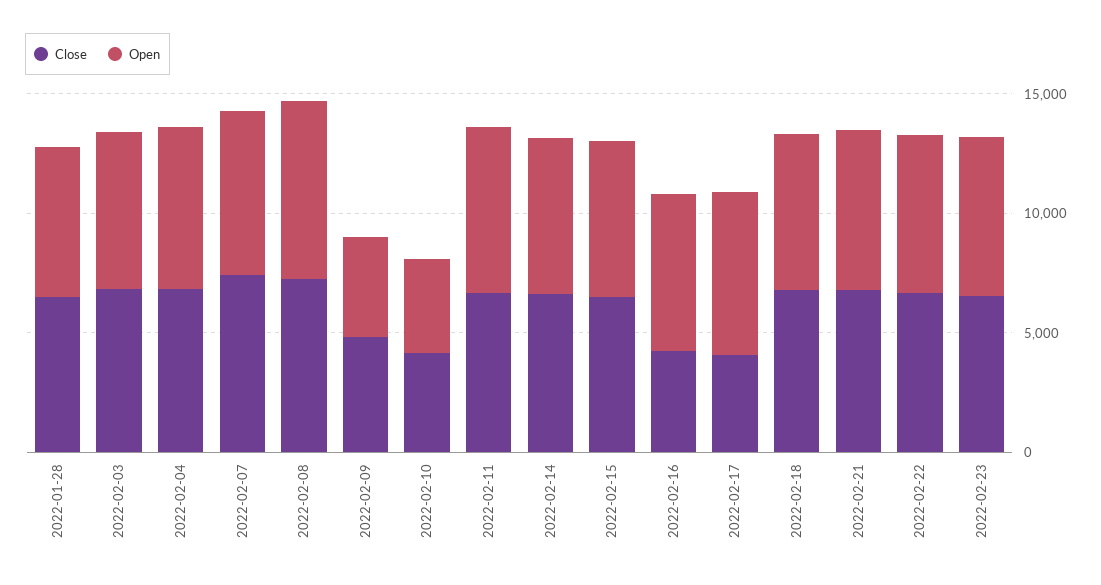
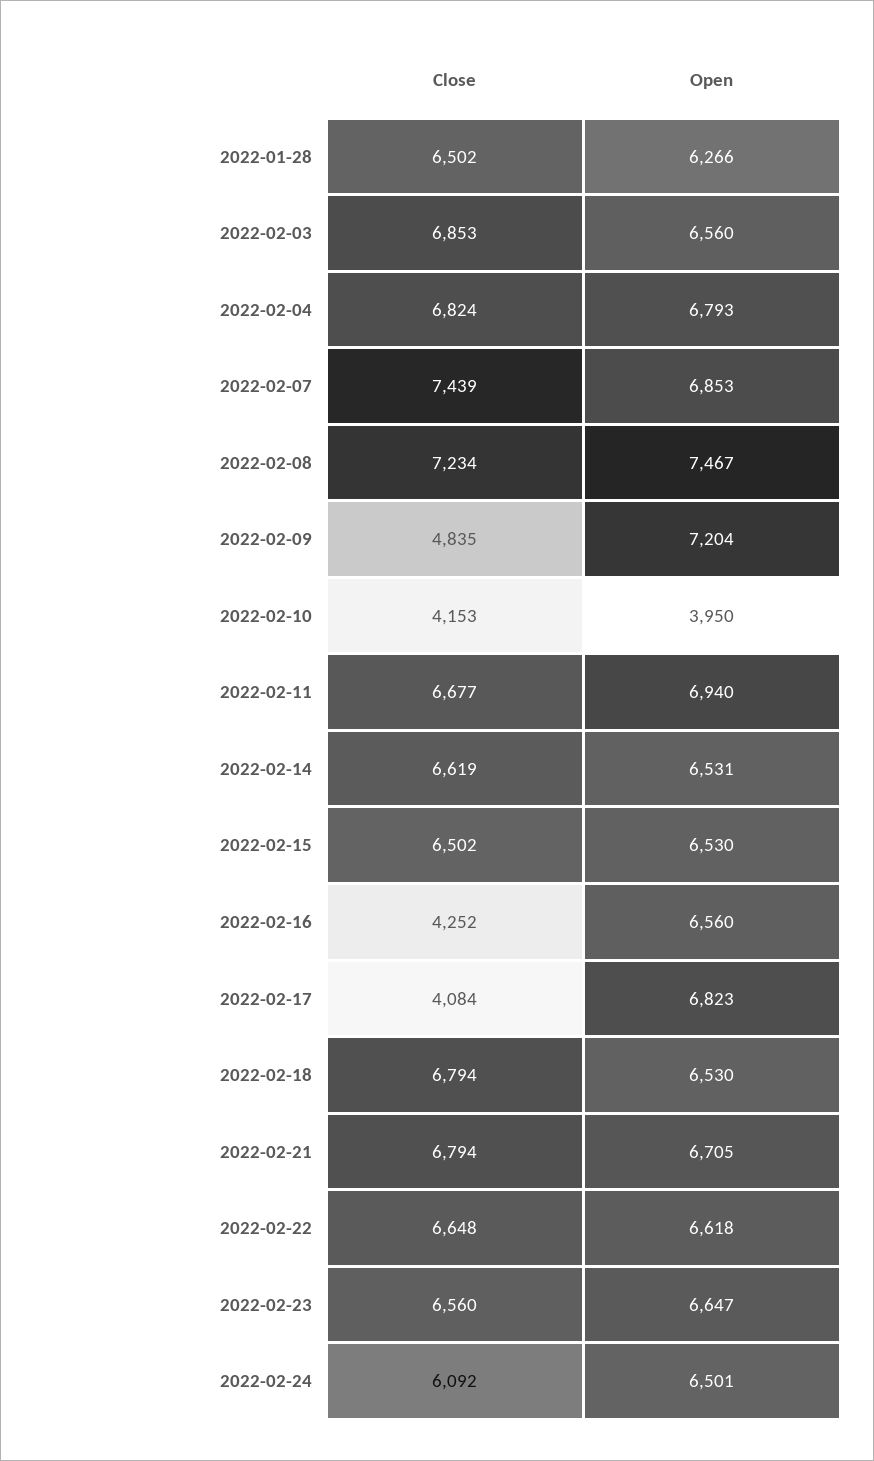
Open, 2022-02-09: 4000 -> 7204
Close, 2022-02-24: none -> 6092
Open, 2022-02-24: none -> 6501

